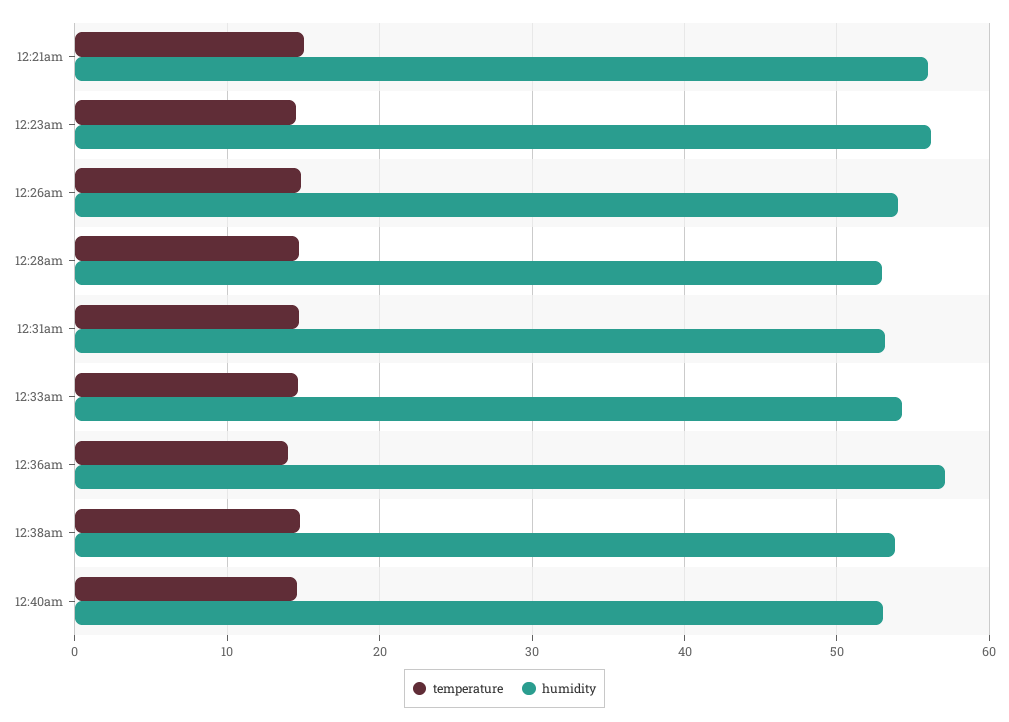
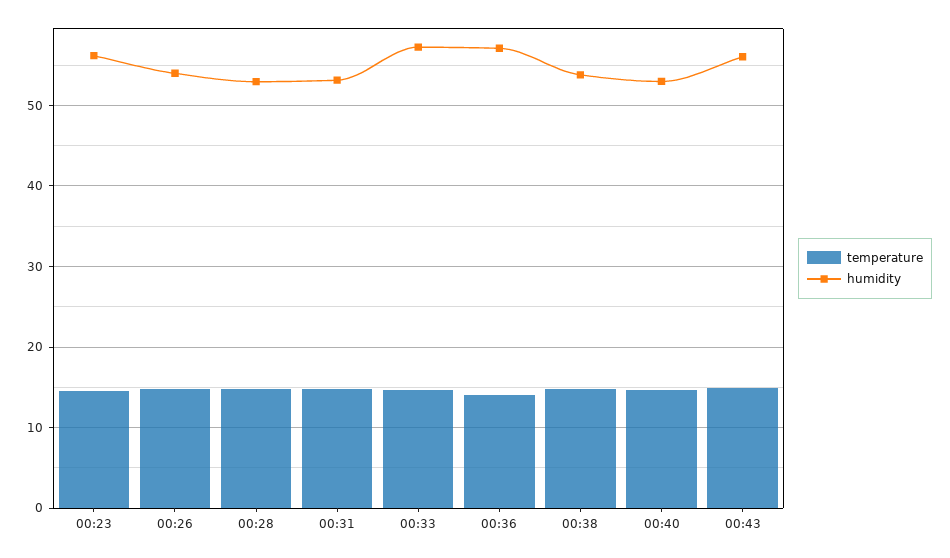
temperature, 12:21am: 15 -> none
humidity, 12:21am: 56 -> none
humidity, 12:33am: 54 -> 57
temperature, 00:43: none -> 15
humidity, 00:43: none -> 56

